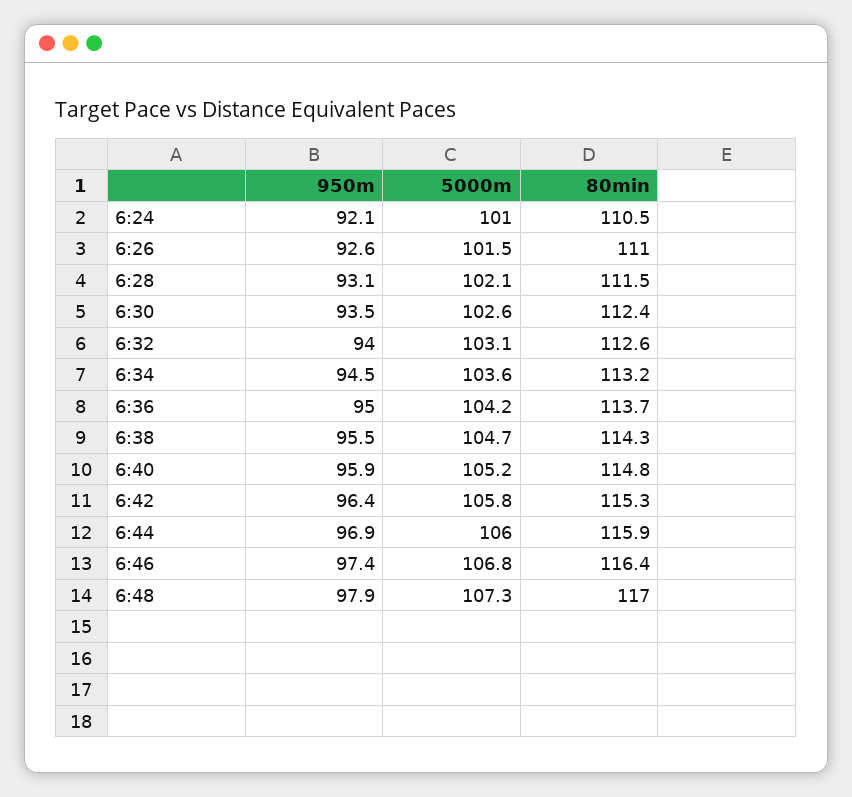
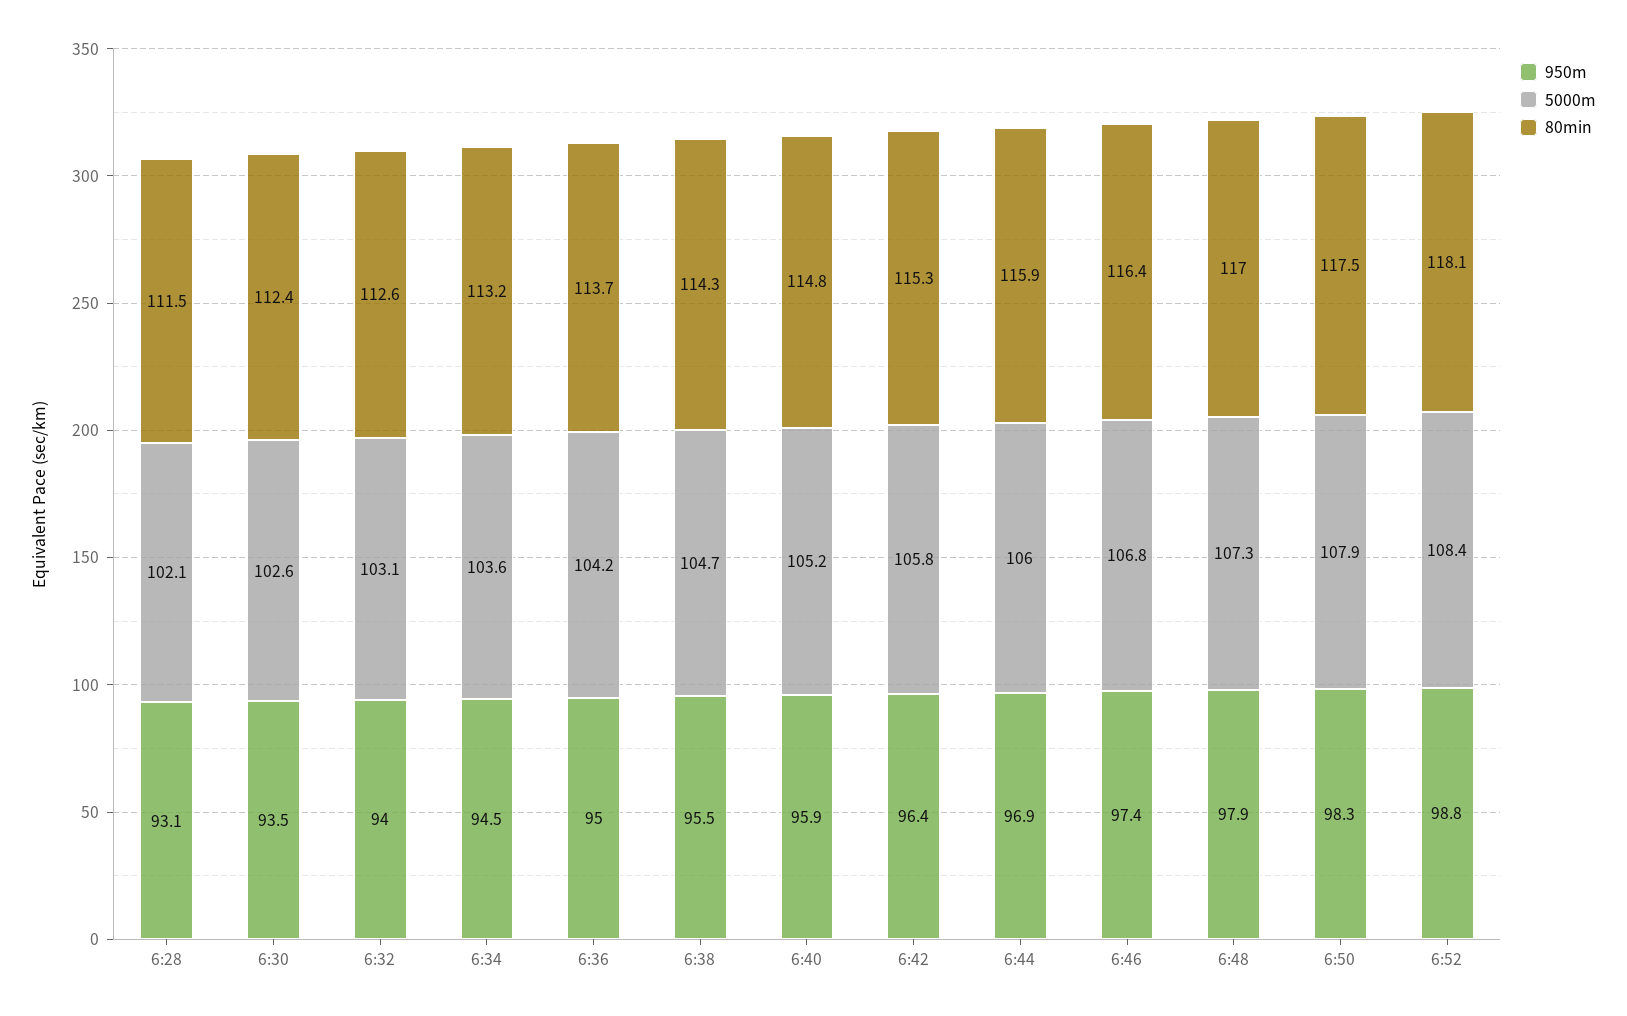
950m, 6:24: 92.1 -> none
5000m, 6:24: 101 -> none
80min, 6:24: 110.5 -> none
950m, 6:26: 92.6 -> none
5000m, 6:26: 101.5 -> none
80min, 6:26: 111 -> none
950m, 6:50: none -> 98.3
5000m, 6:50: none -> 107.9
80min, 6:50: none -> 117.5
950m, 6:52: none -> 98.8
5000m, 6:52: none -> 108.4
80min, 6:52: none -> 118.1

